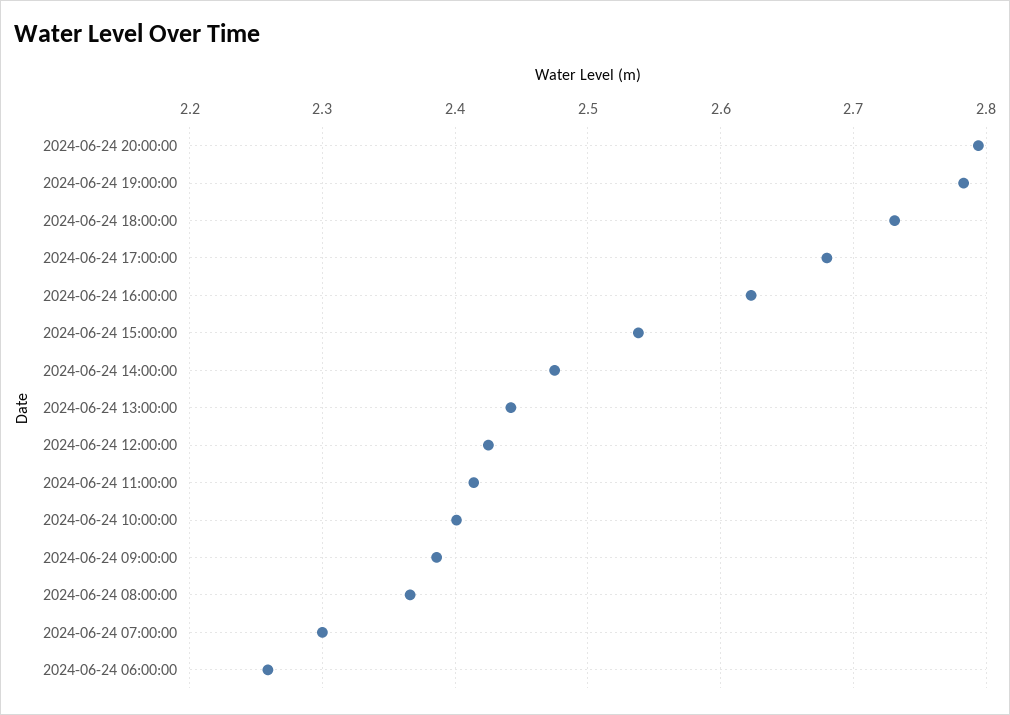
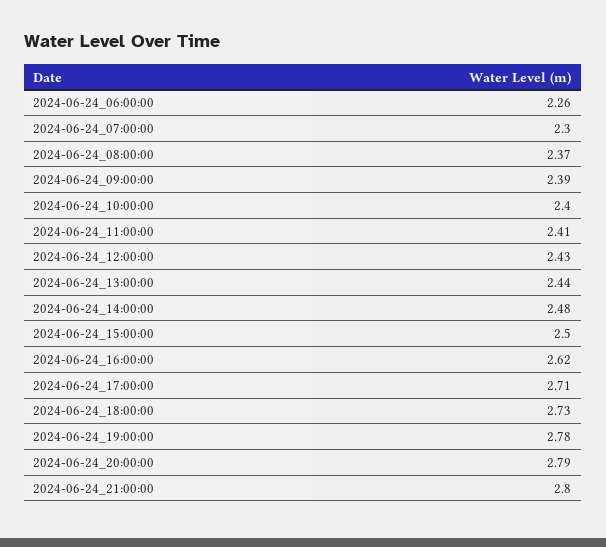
2024-06-24 17:00:00: 2.68 -> 2.71
2024-06-24 15:00:00: 2.54 -> 2.5
2024-06-24_21:00:00: none -> 2.8

